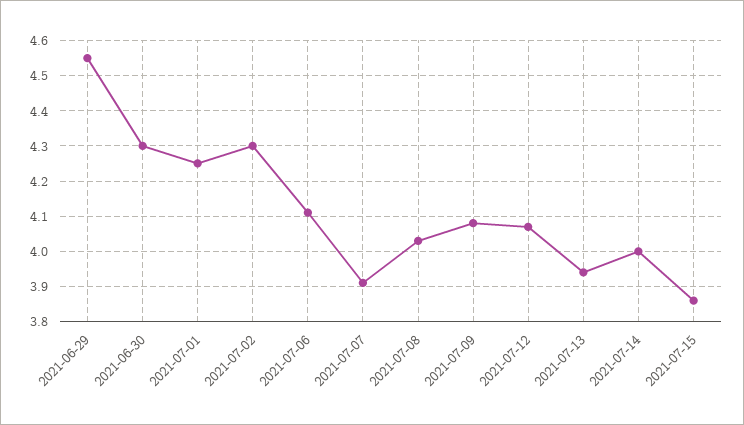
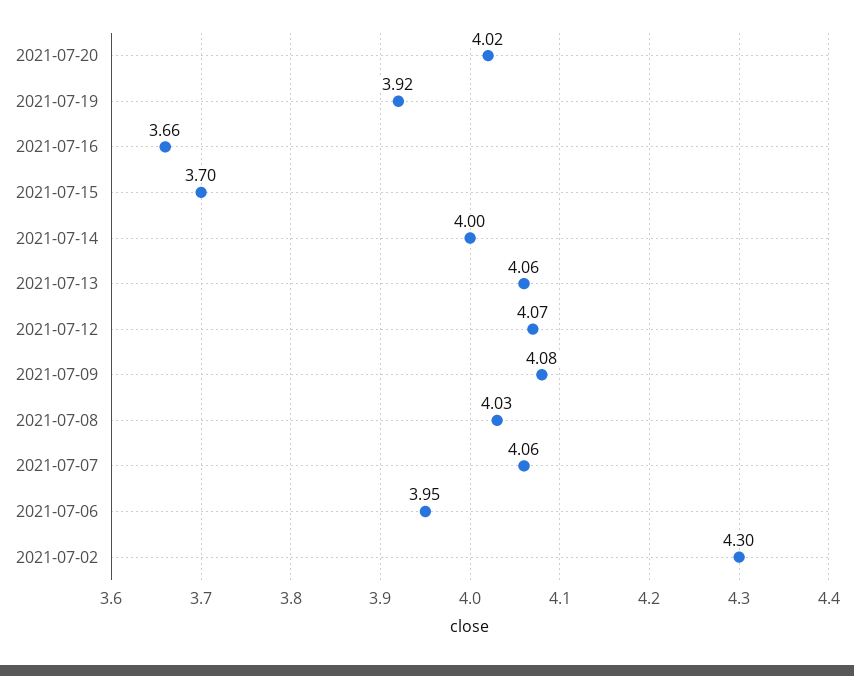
2021-06-29: 4.55 -> none
2021-06-30: 4.3 -> none
2021-07-01: 4.25 -> none
2021-07-06: 4.1 -> 3.95
2021-07-07: 3.9 -> 4.06
2021-07-13: 3.95 -> 4.06
2021-07-15: 3.85 -> 3.7
2021-07-20: none -> 4.02
2021-07-19: none -> 3.92
2021-07-16: none -> 3.66

